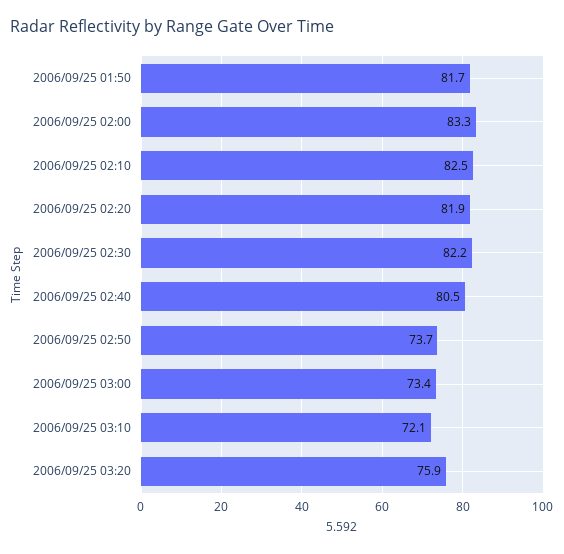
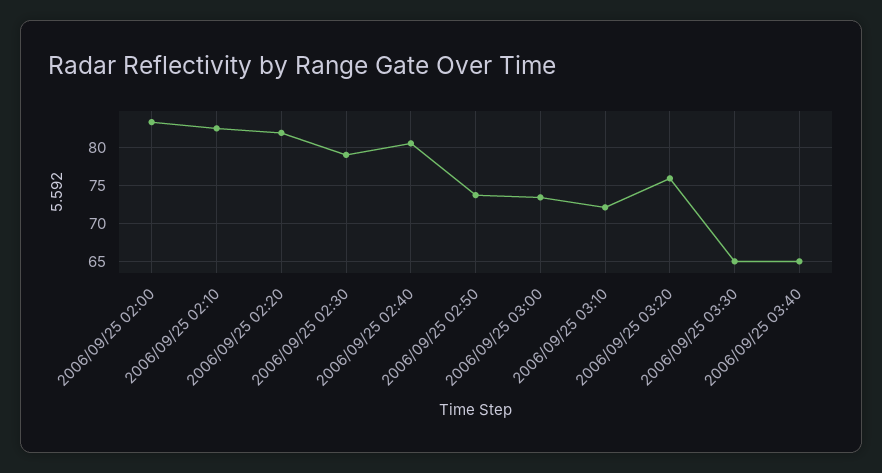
2006/09/25 01:50: 81.7 -> none
2006/09/25 02:30: 82.2 -> 79
2006/09/25 03:30: none -> 65
2006/09/25 03:40: none -> 65

